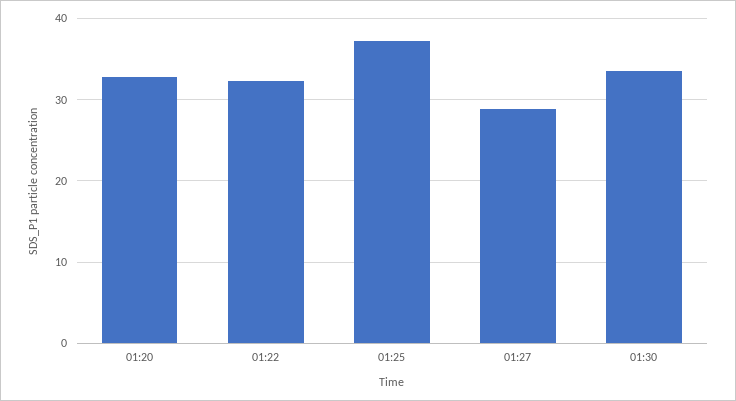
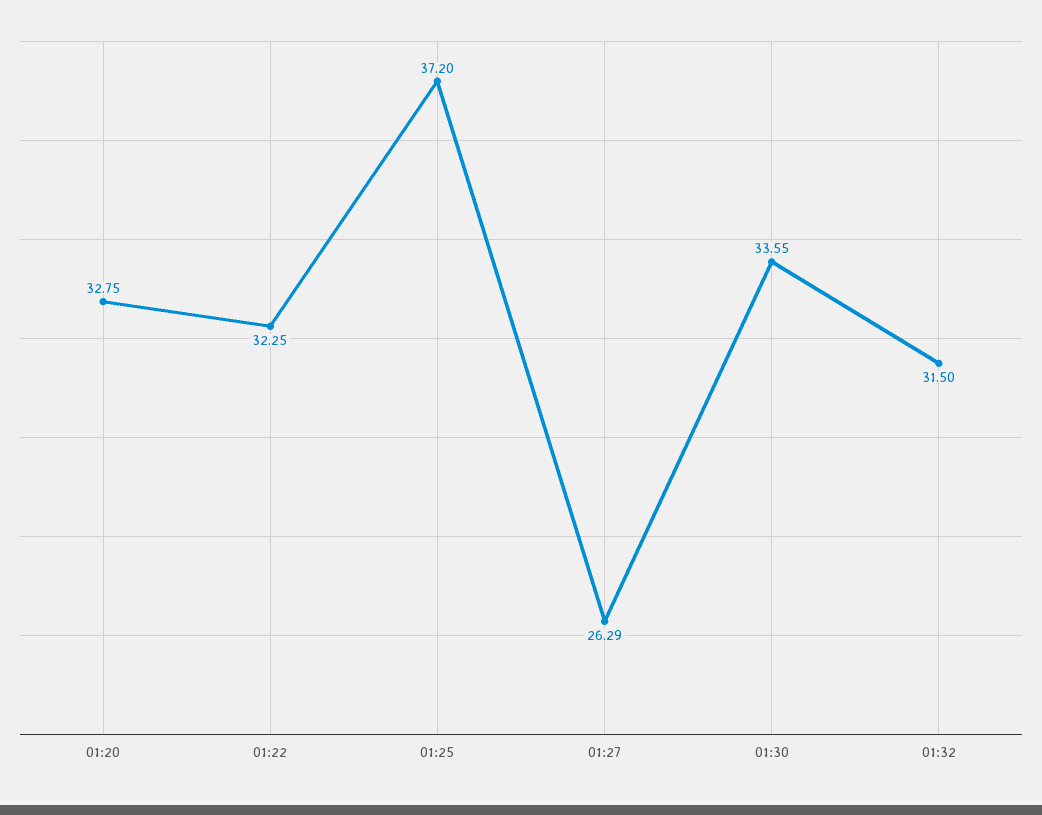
01:27: 29 -> 26.29
01:32: none -> 31.5

